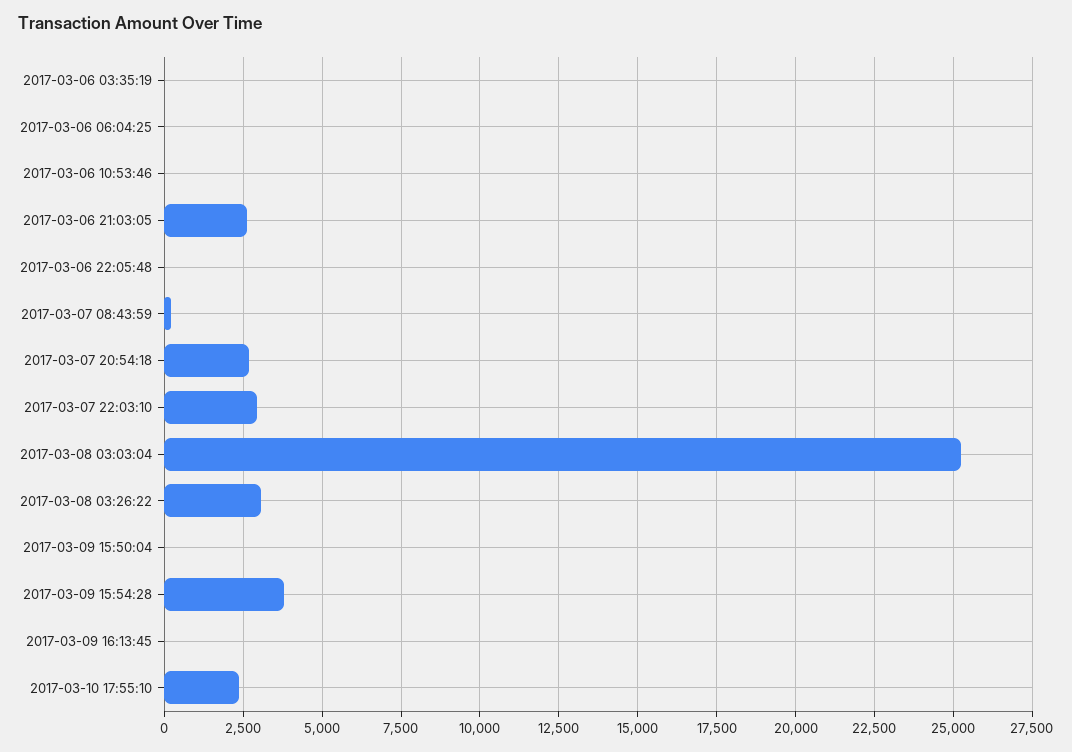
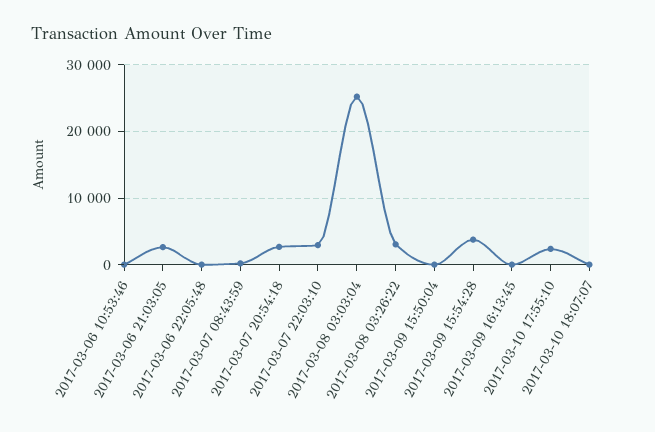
2017-03-06 03:35:19: 0 -> none
2017-03-06 06:04:25: 0 -> none
2017-03-10 18:07:07: none -> 0

